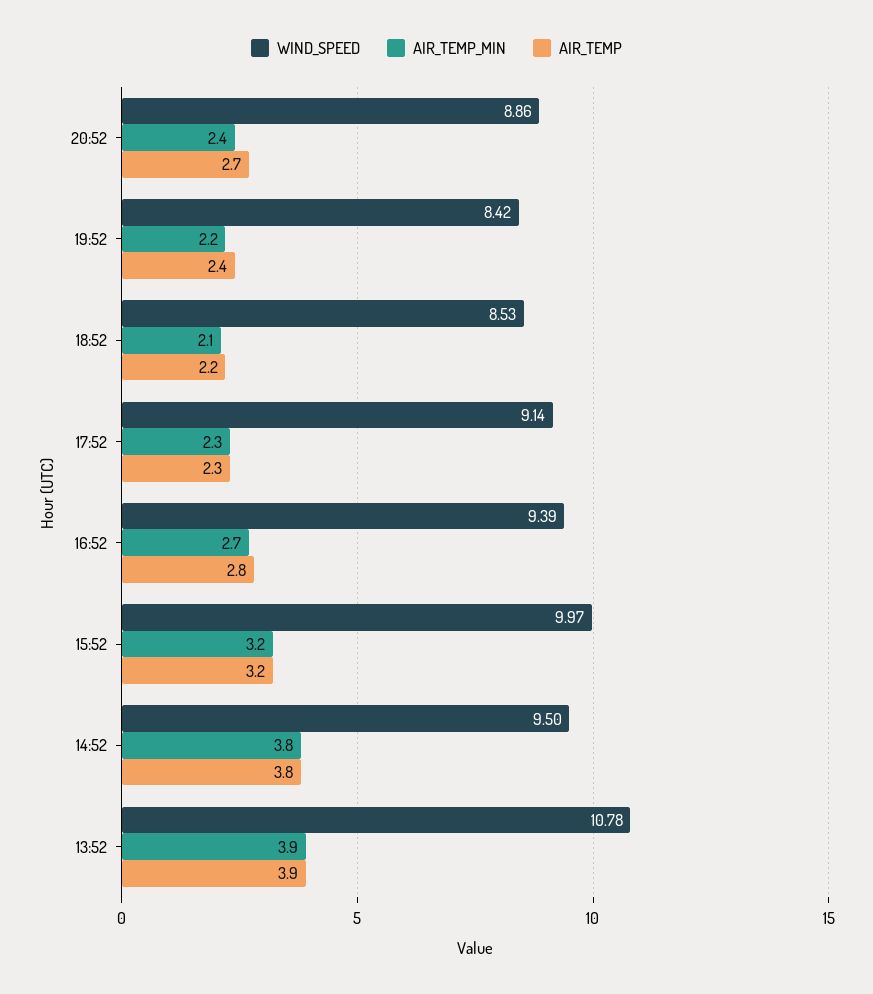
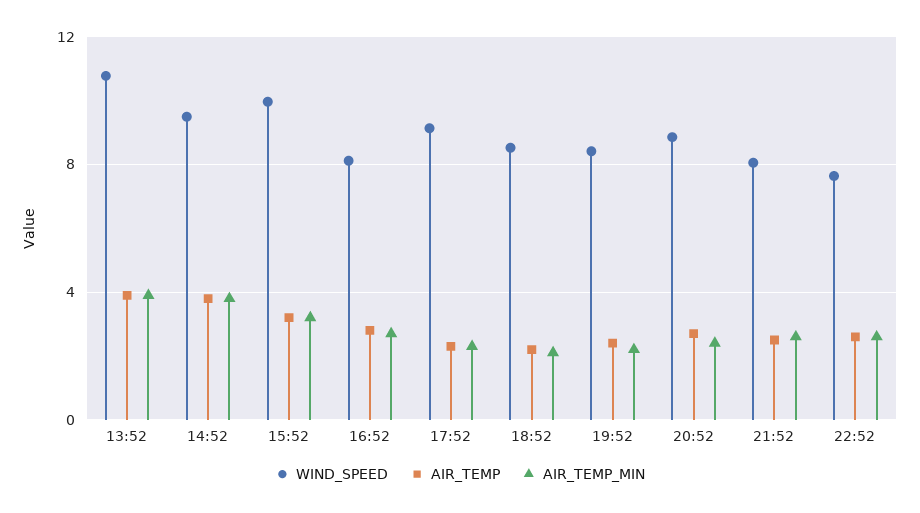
WIND_SPEED, 16:52: 9.39 -> 8
WIND_SPEED, 21:52: none -> 8
AIR_TEMP, 21:52: none -> 2.5
AIR_TEMP_MIN, 21:52: none -> 2.5
WIND_SPEED, 22:52: none -> 7.5
AIR_TEMP, 22:52: none -> 2.5
AIR_TEMP_MIN, 22:52: none -> 2.5

